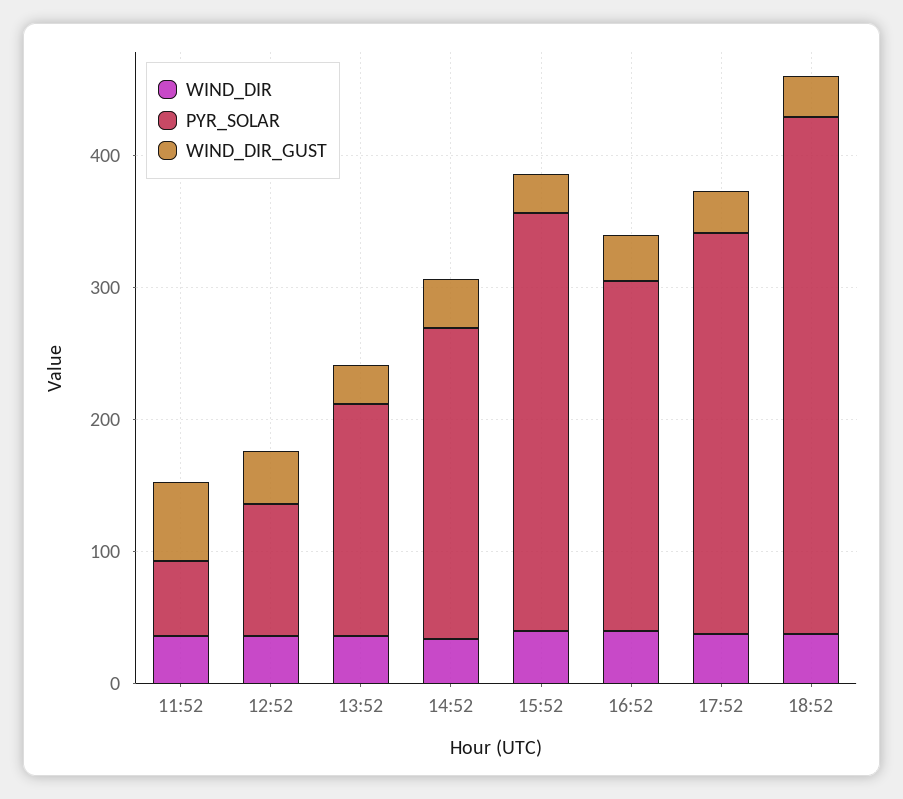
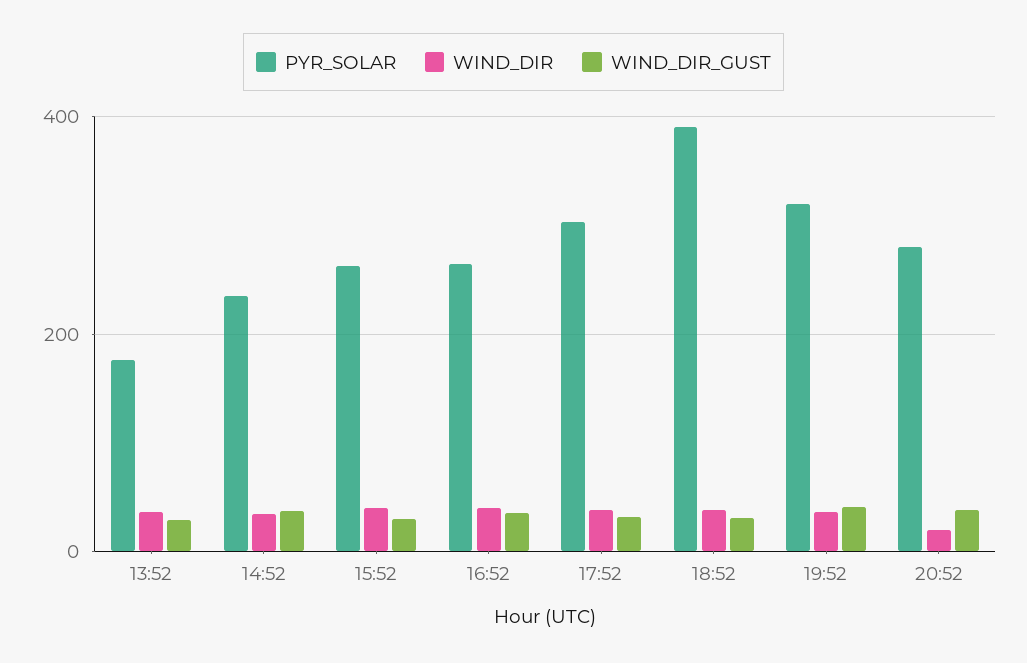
WIND_DIR, 11:52: 40 -> none
PYR_SOLAR, 11:52: 60 -> none
WIND_DIR_GUST, 11:52: 60 -> none
WIND_DIR, 12:52: 40 -> none
PYR_SOLAR, 12:52: 100 -> none
WIND_DIR_GUST, 12:52: 40 -> none
PYR_SOLAR, 15:52: 320 -> 260
PYR_SOLAR, 19:52: none -> 320
WIND_DIR, 19:52: none -> 40
WIND_DIR_GUST, 19:52: none -> 40
PYR_SOLAR, 20:52: none -> 280
WIND_DIR, 20:52: none -> 20
WIND_DIR_GUST, 20:52: none -> 40

